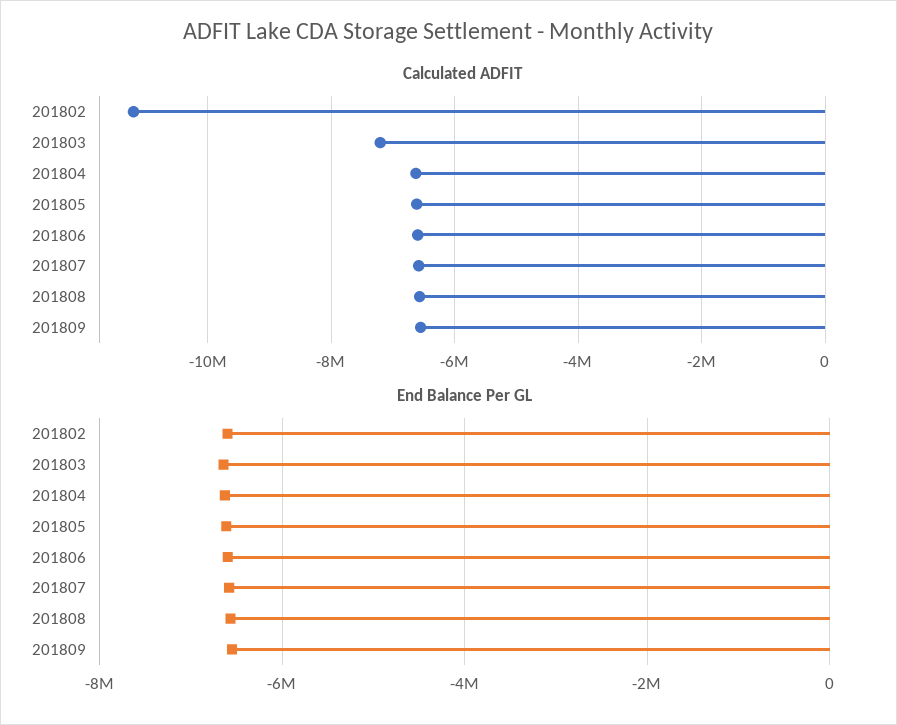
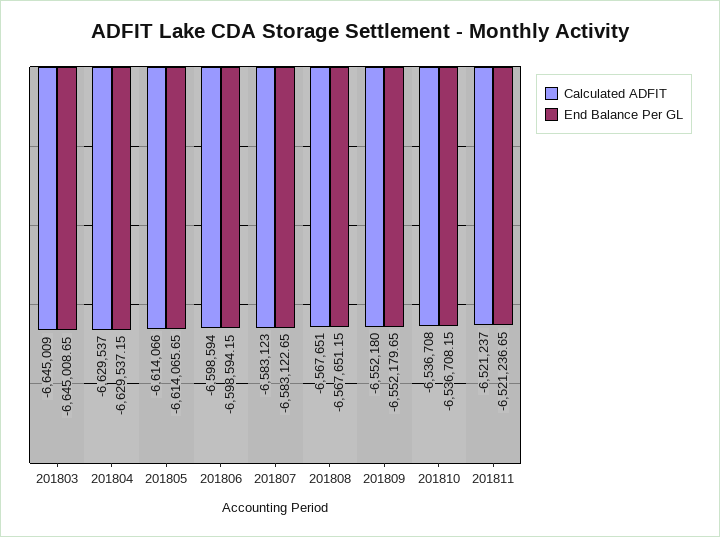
Calculated ADFIT, 201802: -11200000 -> none
Calculated ADFIT, 201803: -7200000 -> -6645009
End Balance Per GL, 201802: -6600000 -> none
Calculated ADFIT, 201810: none -> -6536708
End Balance Per GL, 201810: none -> -6536708.15
Calculated ADFIT, 201811: none -> -6521237
End Balance Per GL, 201811: none -> -6521236.65

